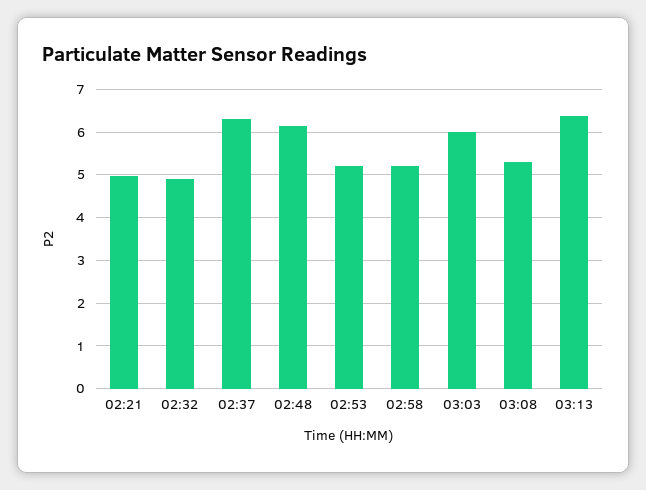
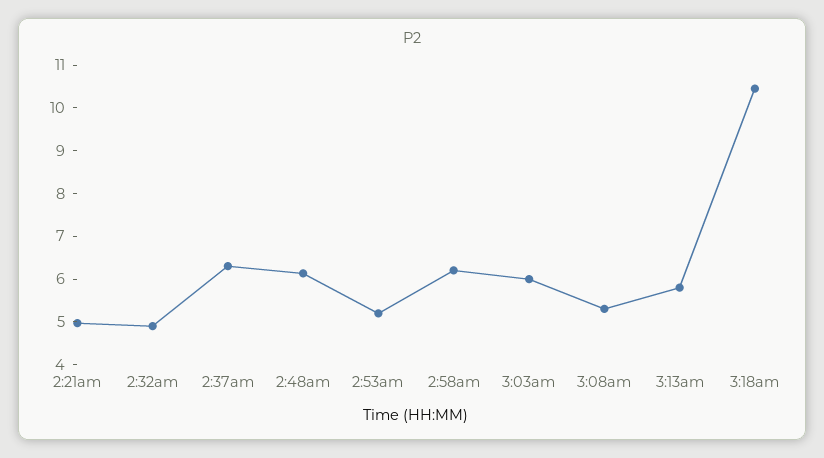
02:58: 5.2 -> 6.2
03:13: 6.4 -> 5.8
3:18am: none -> 10.4

